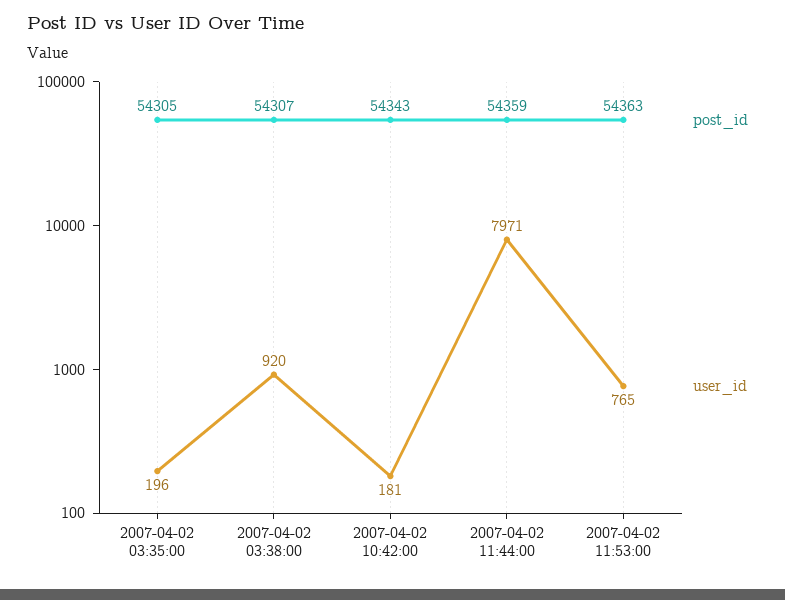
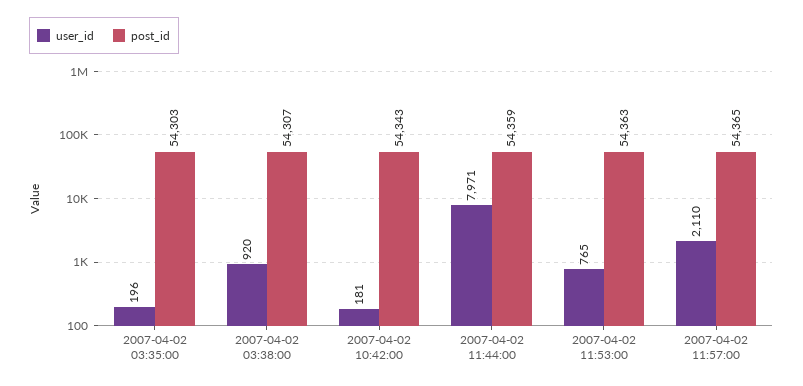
post_id, 2007-04-02 03:35:00: 54305 -> 54303
user_id, 2007-04-02 11:57:00: none -> 2110
post_id, 2007-04-02 11:57:00: none -> 54365

